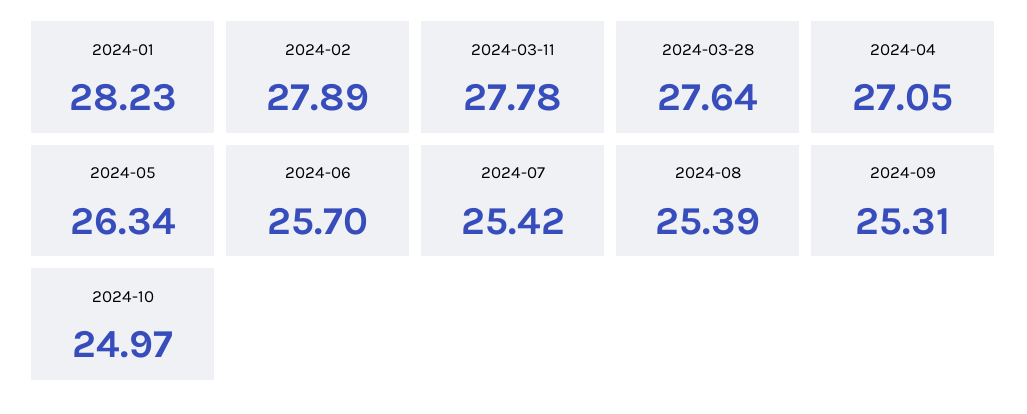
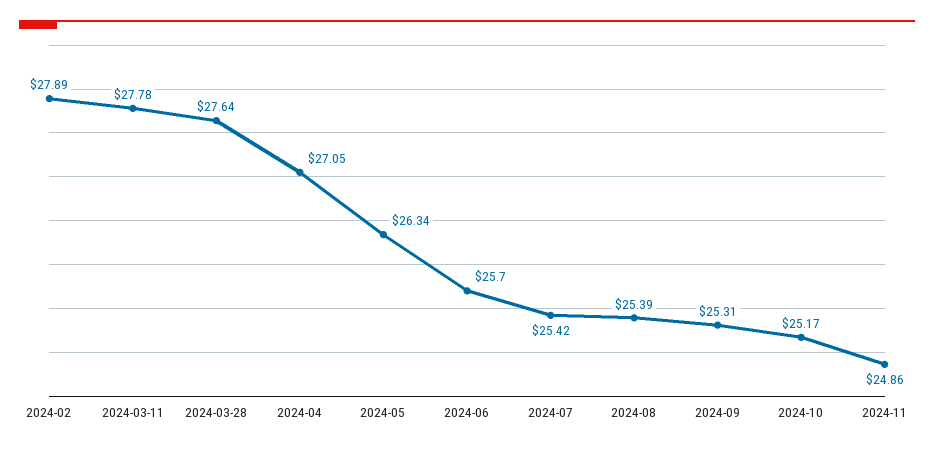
2024-01: 28.23 -> none
2024-10: 24.97 -> 25.17
2024-11: none -> 24.86

